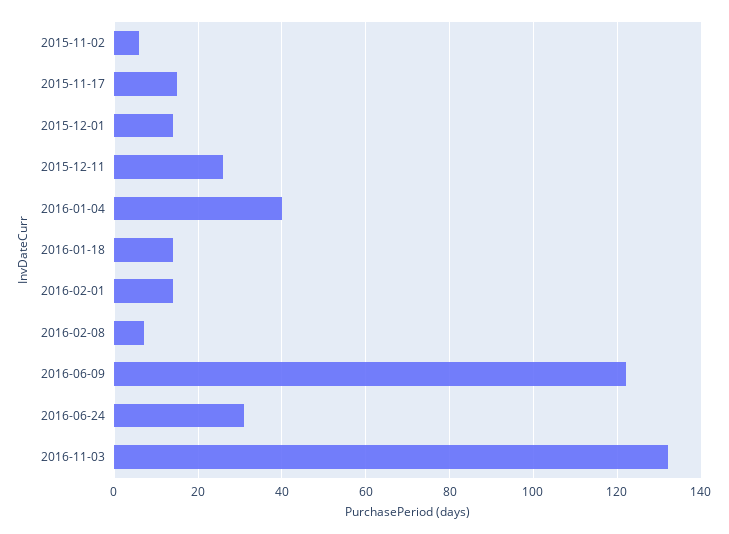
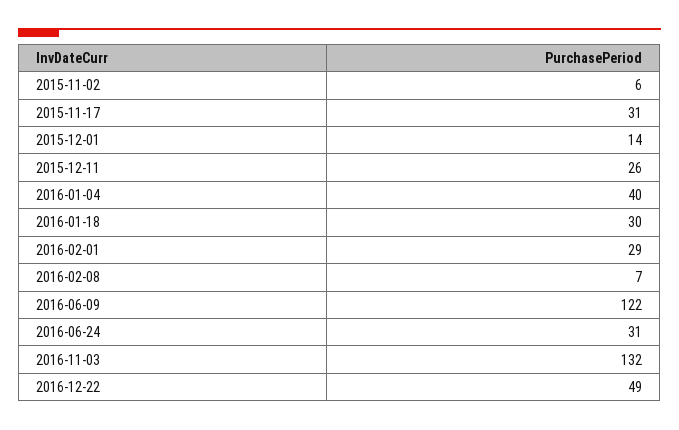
2015-11-17: 15 -> 31
2016-01-18: 15 -> 30
2016-02-01: 15 -> 29
2016-12-22: none -> 49

